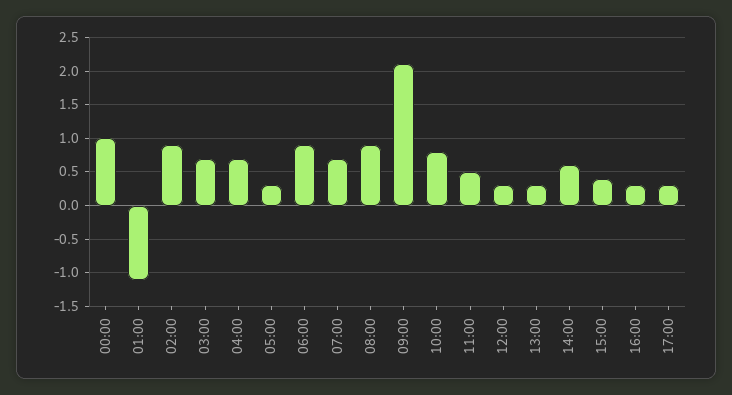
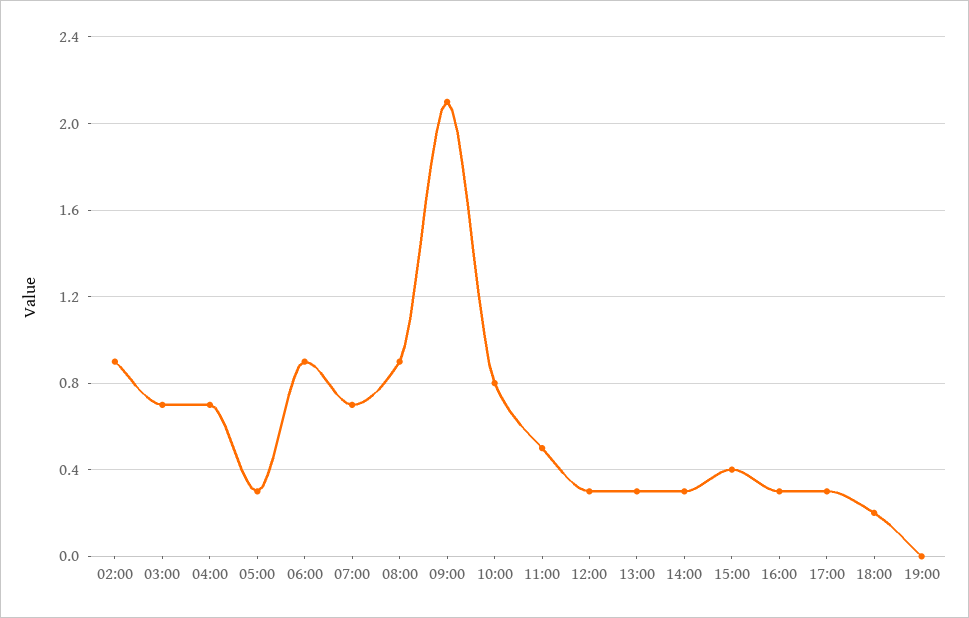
00:00: 1 -> none
01:00: -1.1 -> none
14:00: 0.6 -> 0.3
18:00: none -> 0.2
19:00: none -> 0

